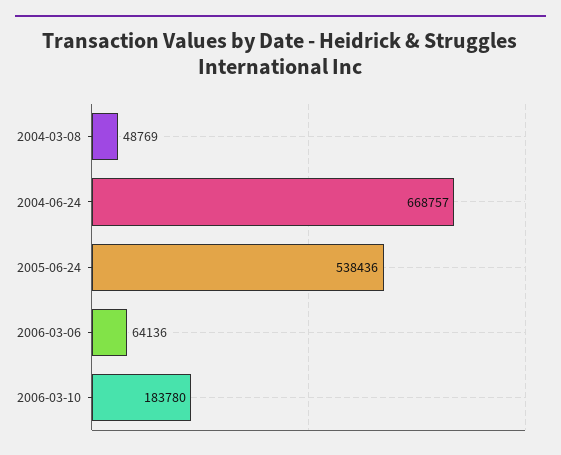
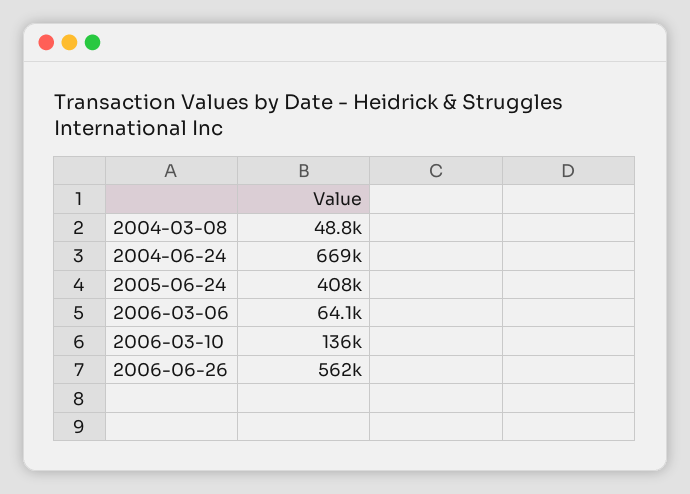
2005-06-24: 538436 -> 408000
2006-03-10: 183780 -> 136000
2006-06-26: none -> 562000

